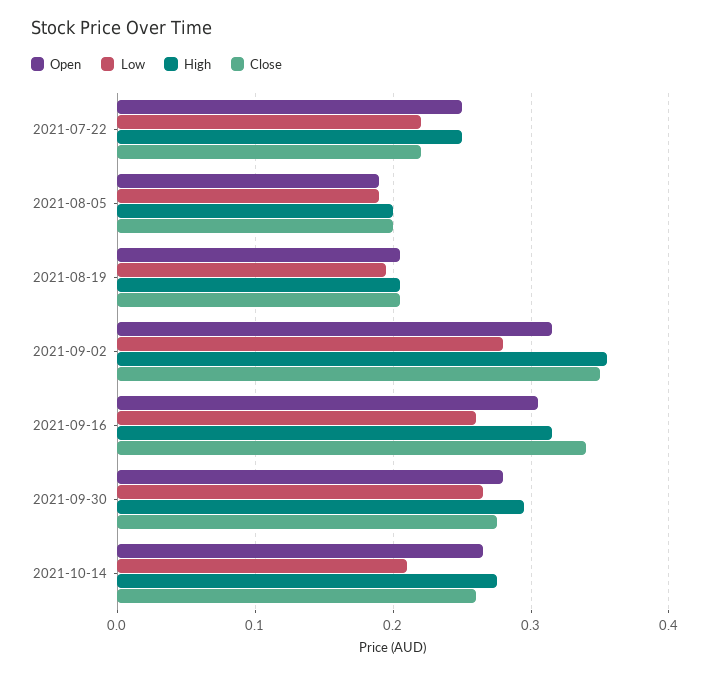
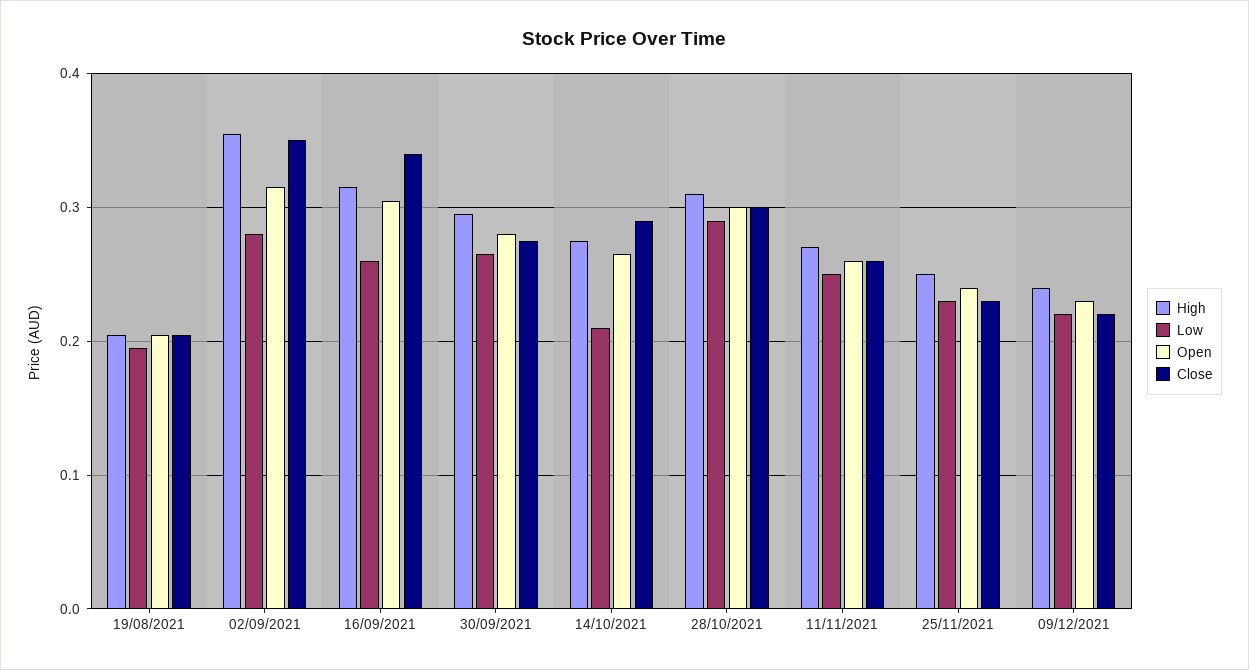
Open, 2021-07-22: 0.25 -> none
Low, 2021-07-22: 0.22 -> none
High, 2021-07-22: 0.25 -> none
Close, 2021-07-22: 0.22 -> none
Open, 2021-08-05: 0.19 -> none
Low, 2021-08-05: 0.19 -> none
High, 2021-08-05: 0.2 -> none
Close, 2021-08-05: 0.2 -> none
Close, 2021-10-14: 0.26 -> 0.29
High, 28/10/2021: none -> 0.31
Low, 28/10/2021: none -> 0.29
Open, 28/10/2021: none -> 0.3
Close, 28/10/2021: none -> 0.3
High, 11/11/2021: none -> 0.27
Low, 11/11/2021: none -> 0.25
Open, 11/11/2021: none -> 0.26
Close, 11/11/2021: none -> 0.26
High, 25/11/2021: none -> 0.25
Low, 25/11/2021: none -> 0.23
Open, 25/11/2021: none -> 0.24
Close, 25/11/2021: none -> 0.23
High, 09/12/2021: none -> 0.24
Low, 09/12/2021: none -> 0.22
Open, 09/12/2021: none -> 0.23
Close, 09/12/2021: none -> 0.22

